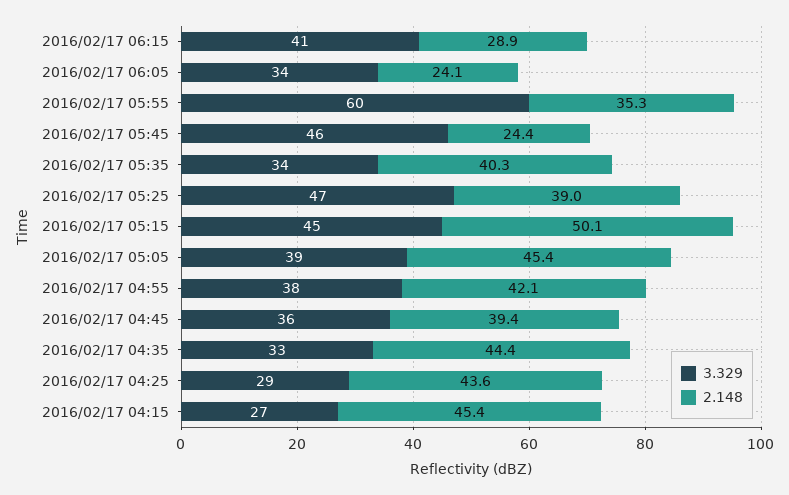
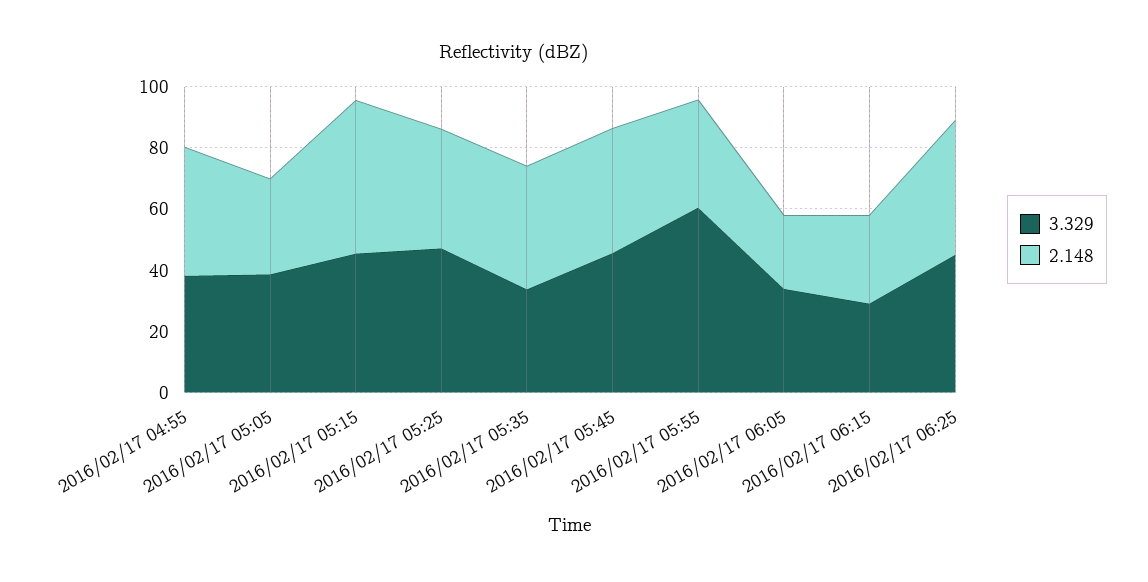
3.329, 2016/02/17 06:15: 41 -> 30
2.148, 2016/02/17 05:45: 24.4 -> 40
2.148, 2016/02/17 05:05: 45.4 -> 30
3.329, 2016/02/17 04:45: 36 -> none
2.148, 2016/02/17 04:45: 39.4 -> none
3.329, 2016/02/17 04:35: 33 -> none
2.148, 2016/02/17 04:35: 44.4 -> none
3.329, 2016/02/17 04:25: 29 -> none
2.148, 2016/02/17 04:25: 43.6 -> none
3.329, 2016/02/17 04:15: 27 -> none
2.148, 2016/02/17 04:15: 45.4 -> none
3.329, 2016/02/17 06:25: none -> 45
2.148, 2016/02/17 06:25: none -> 45

